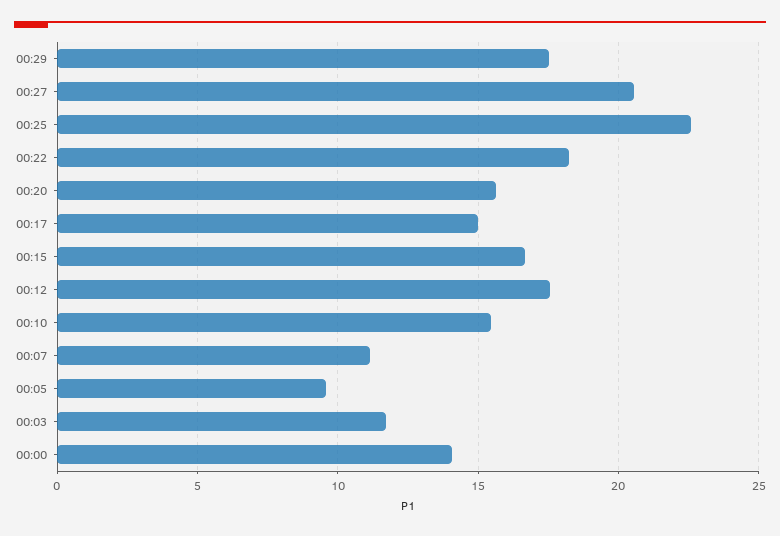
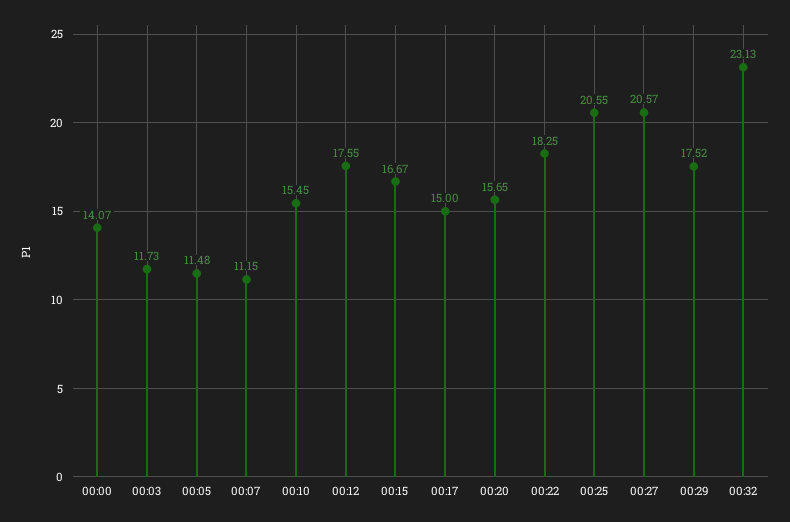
00:25: 22.5 -> 20.55
00:05: 9.5 -> 11.48
00:32: none -> 23.13

